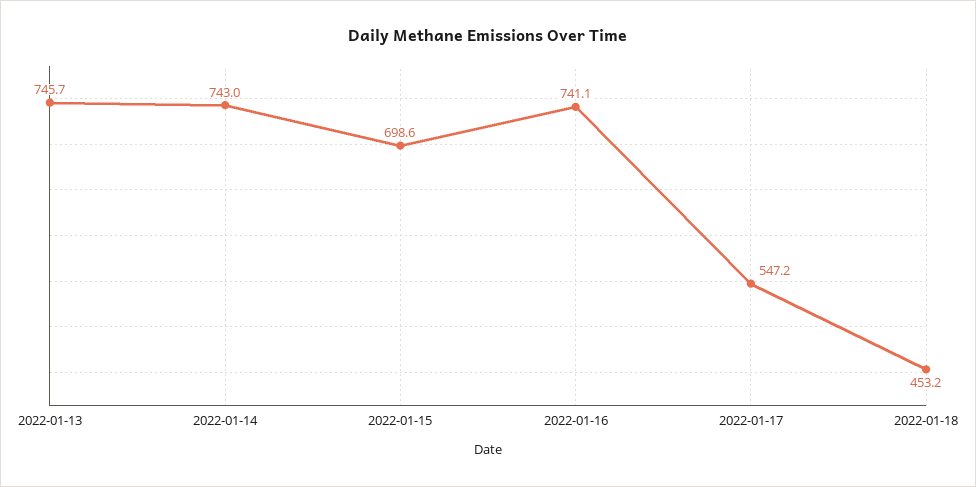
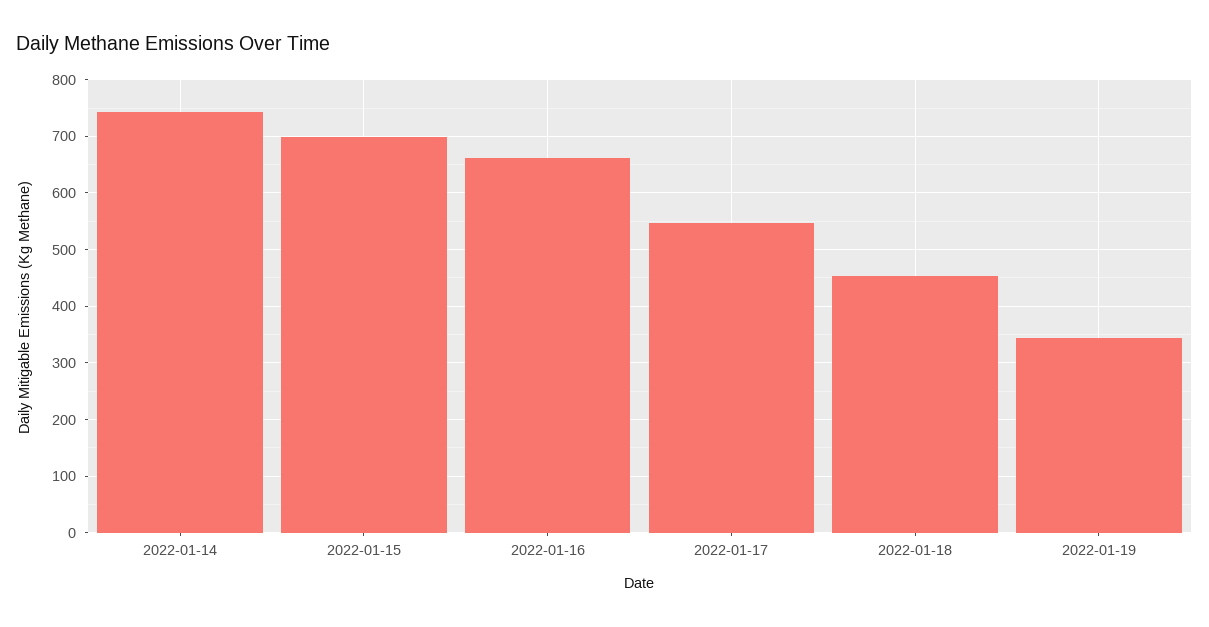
2022-01-13: 745.7 -> none
2022-01-16: 741.1 -> 660
2022-01-19: none -> 340

